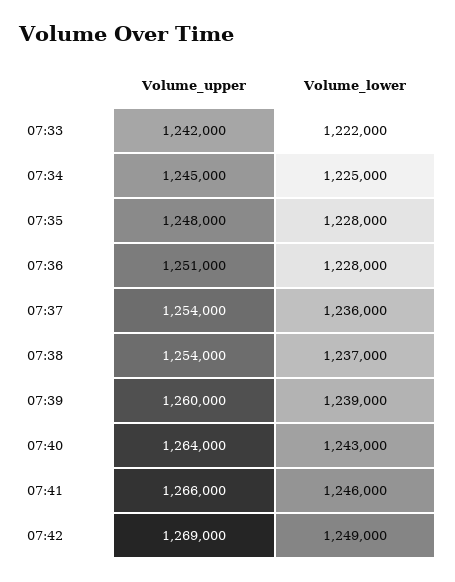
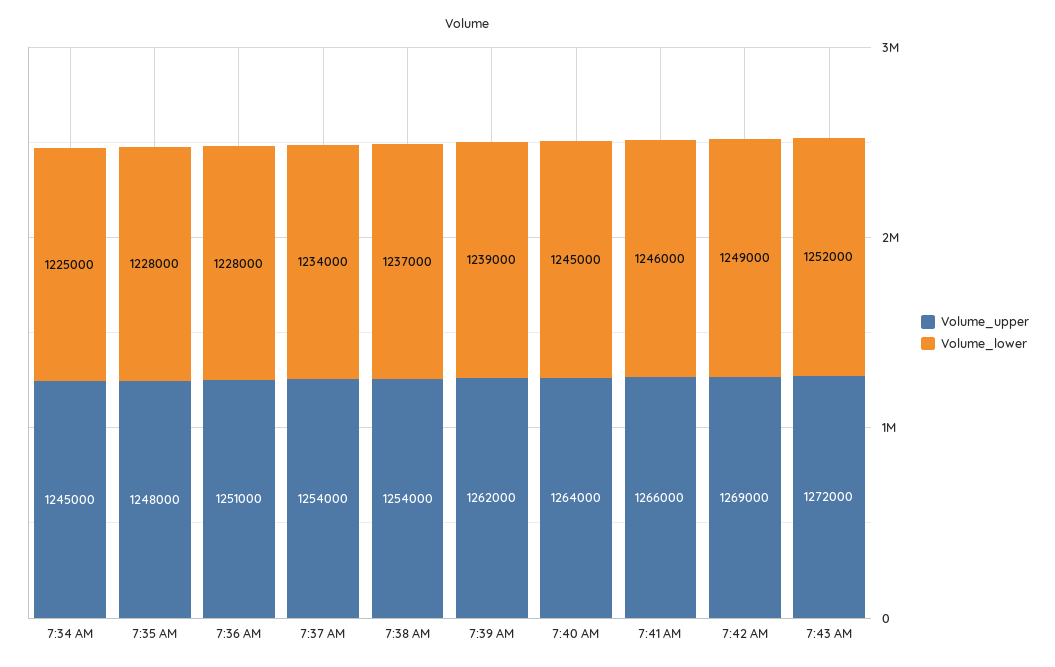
Volume_upper, 07:33: 1242000 -> none
Volume_lower, 07:33: 1222000 -> none
Volume_lower, 07:37: 1236000 -> 1234000
Volume_upper, 07:39: 1260000 -> 1262000
Volume_lower, 07:40: 1243000 -> 1245000
Volume_upper, 7:43 AM: none -> 1272000
Volume_lower, 7:43 AM: none -> 1252000

